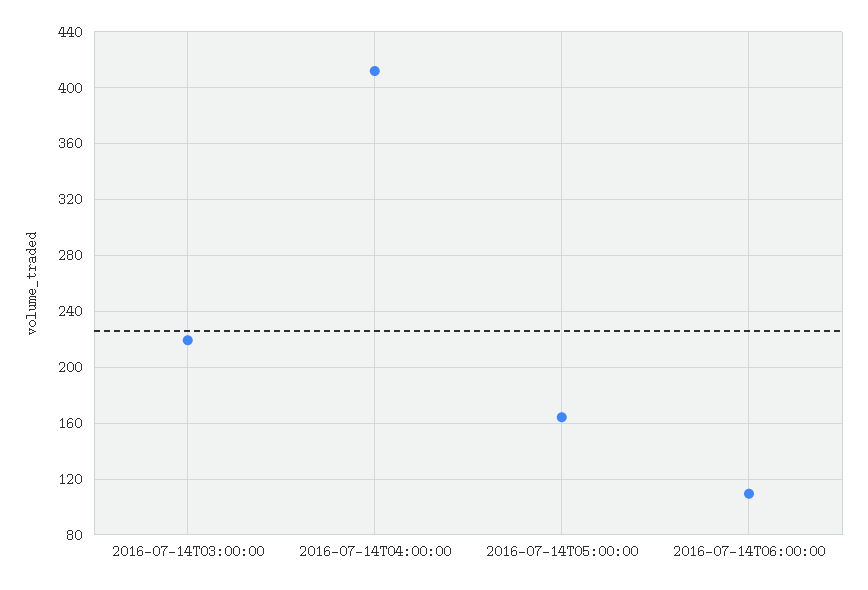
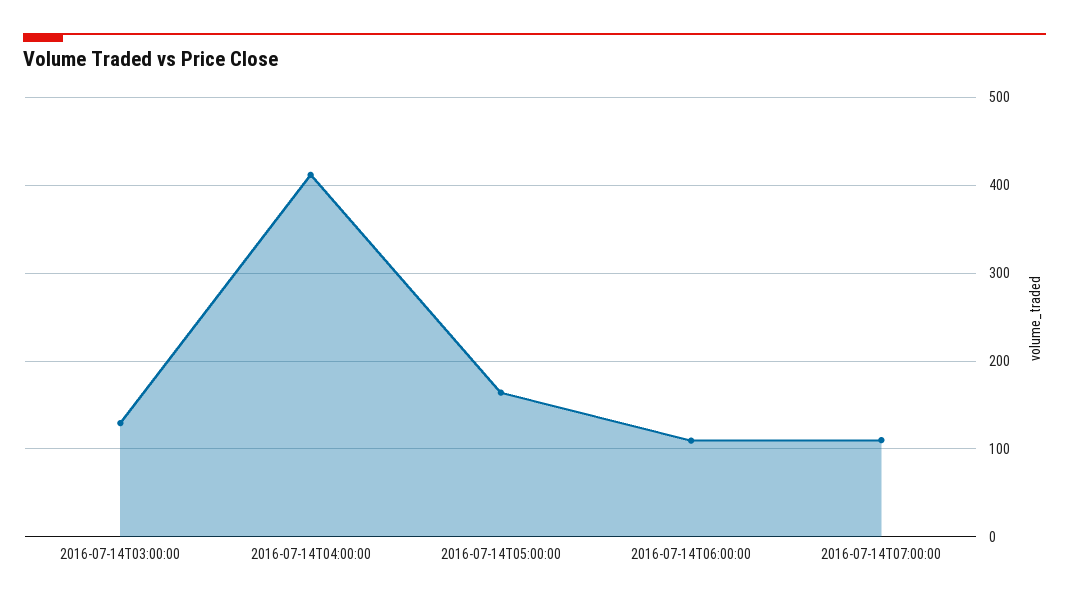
2016-07-14T03:00:00: 220 -> 130
2016-07-14T07:00:00: none -> 110

